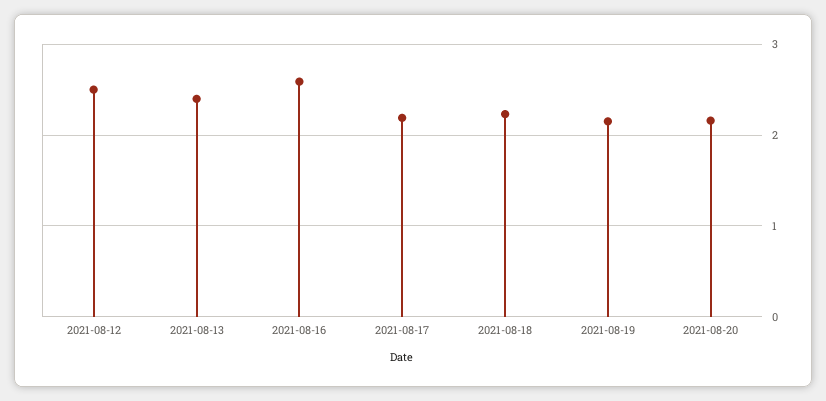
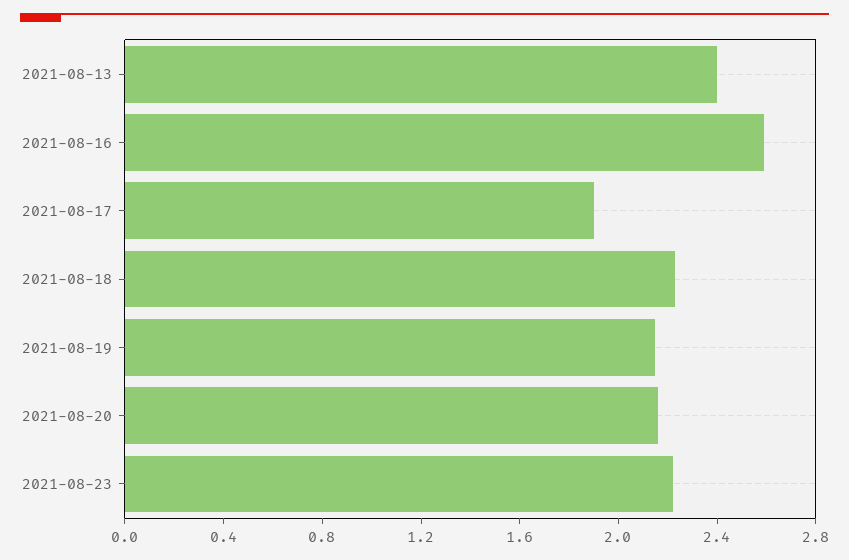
2021-08-12: 2.5 -> none
2021-08-17: 2.2 -> 1.9
2021-08-23: none -> 2.2

